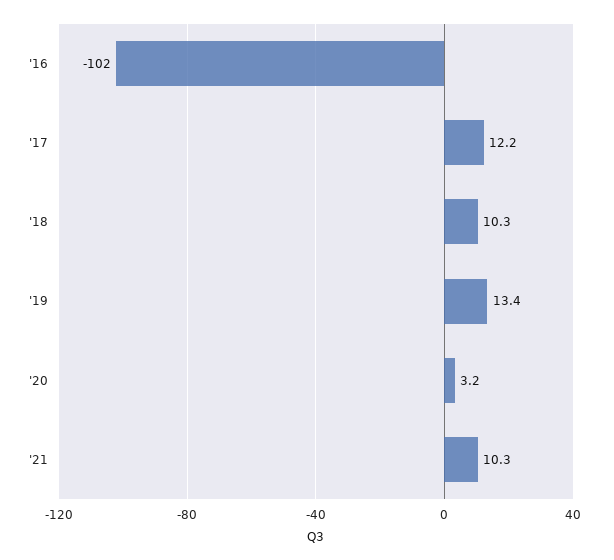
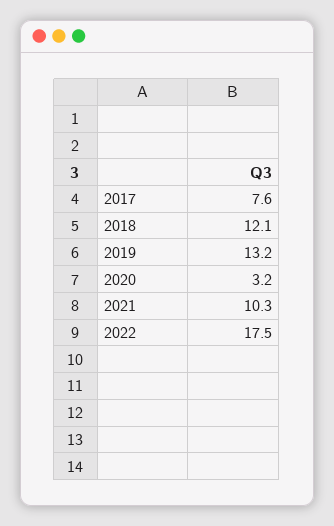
'16: -102 -> none
'17: 12.2 -> 7.6
'18: 10.3 -> 12.1
'19: 13.4 -> 13.2
2022: none -> 17.5

